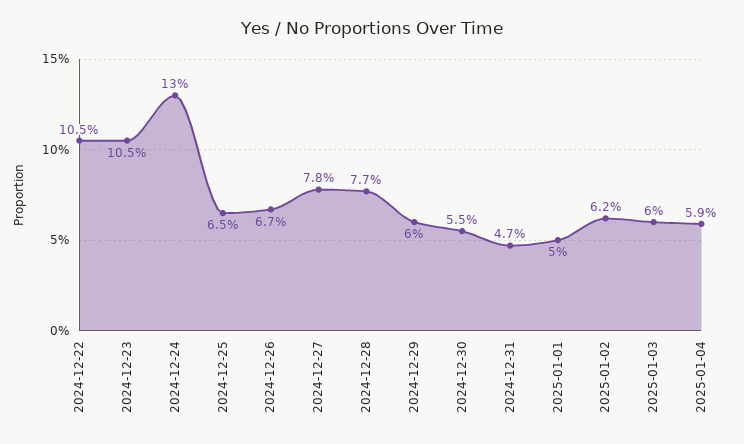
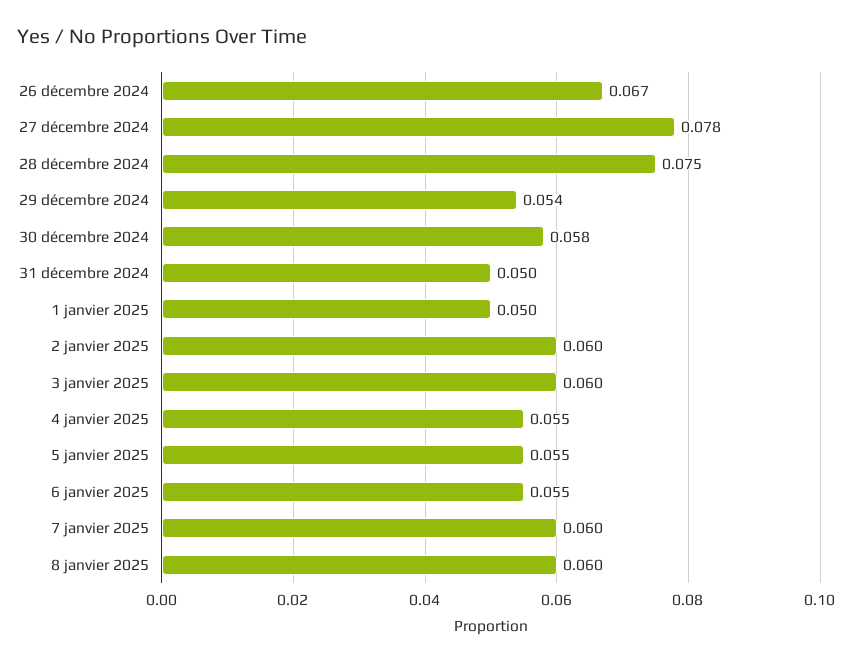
2024-12-22: 0.105 -> none
2024-12-23: 0.105 -> none
2024-12-24: 0.13 -> none
2024-12-25: 0.065 -> none
2024-12-28: 0.077 -> 0.075
2024-12-29: 0.06 -> 0.054
2024-12-30: 0.055 -> 0.058
2024-12-31: 0.047 -> 0.05
2025-01-02: 0.062 -> 0.06
2025-01-04: 0.059 -> 0.055
5 janvier 2025: none -> 0.055
6 janvier 2025: none -> 0.055
7 janvier 2025: none -> 0.06
8 janvier 2025: none -> 0.06

